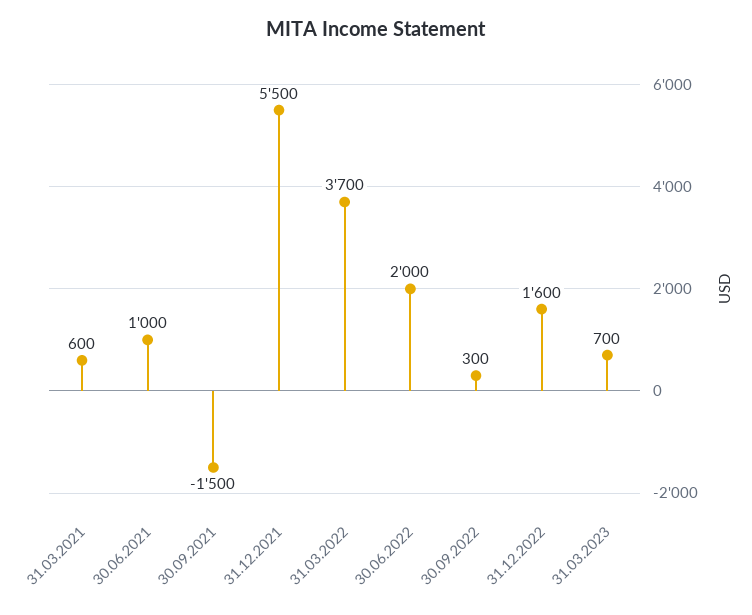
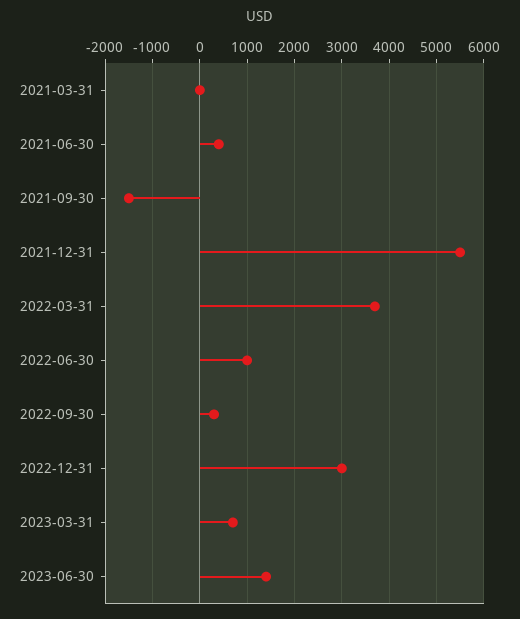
31.03.2021: 600 -> 0
30.06.2021: 1000 -> 400
30.06.2022: 2000 -> 1000
31.12.2022: 1600 -> 3000
2023-06-30: none -> 1400

